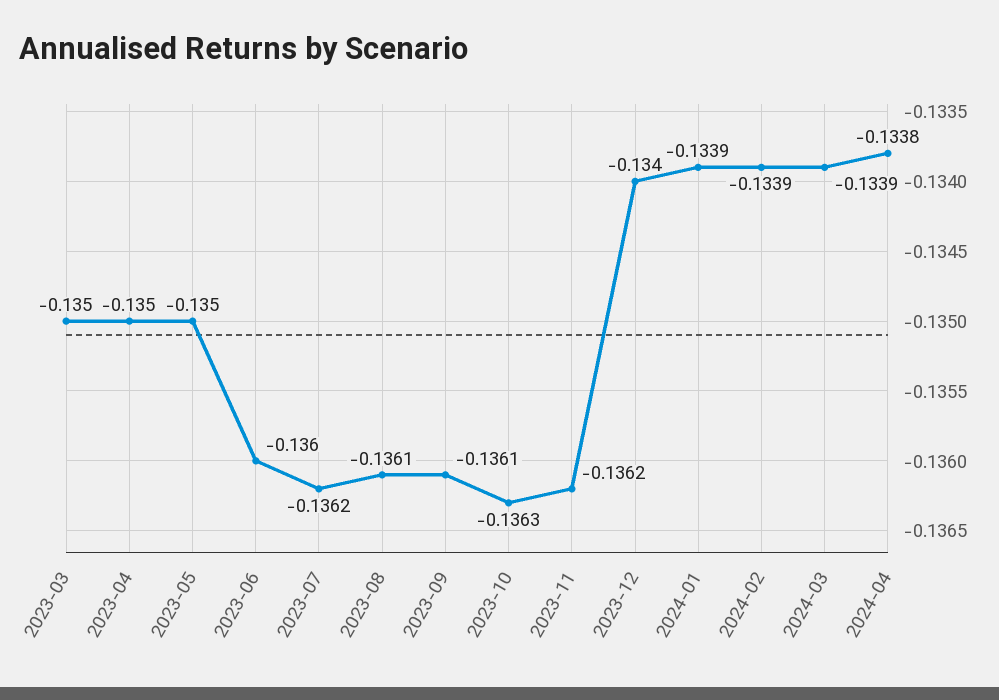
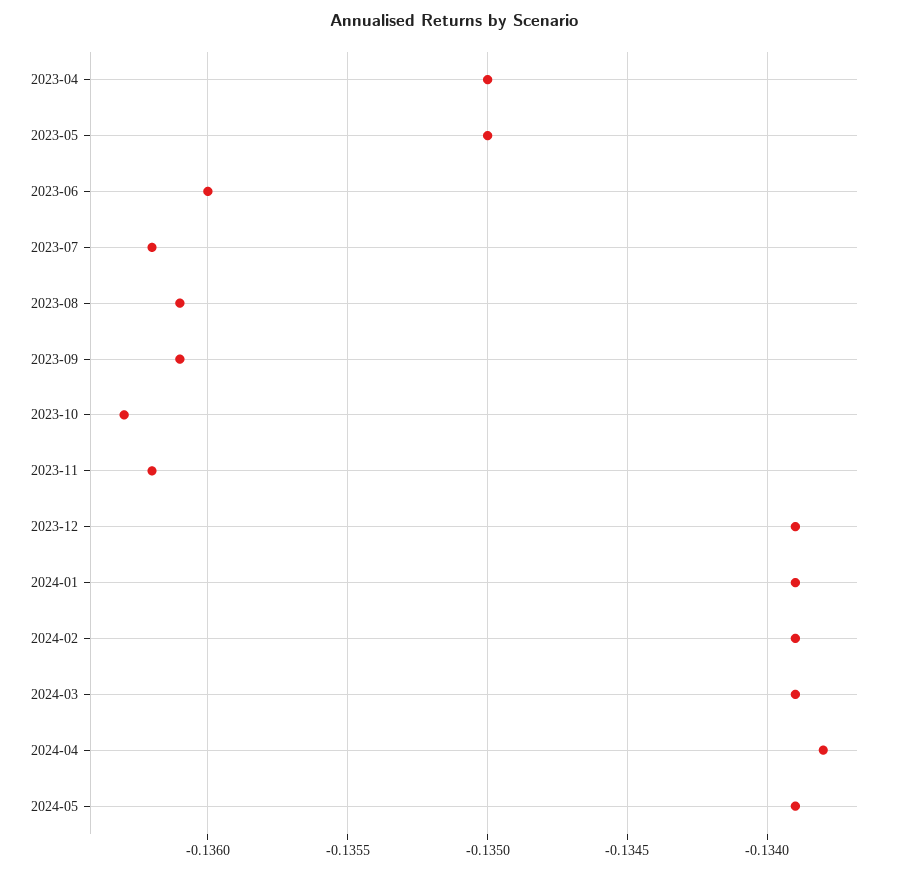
2023-03: -0.135 -> none
2023-12: -0.134 -> -0.1339
2024-05: none -> -0.1339

